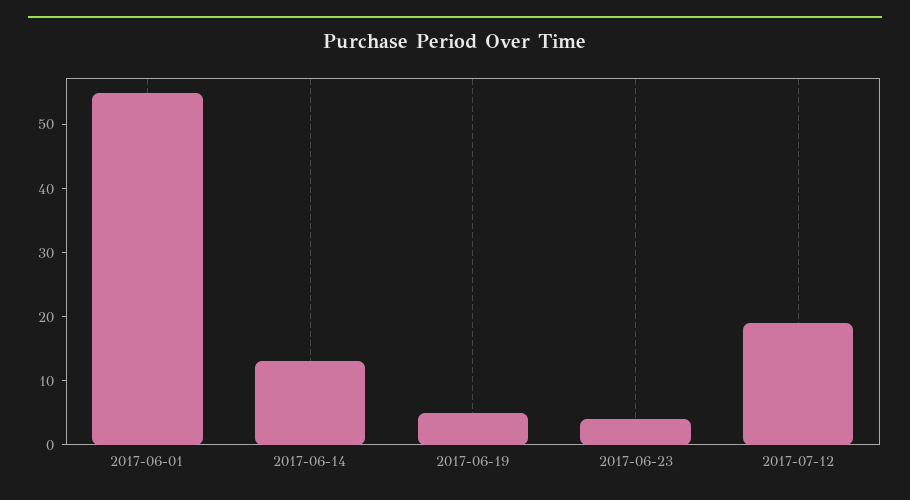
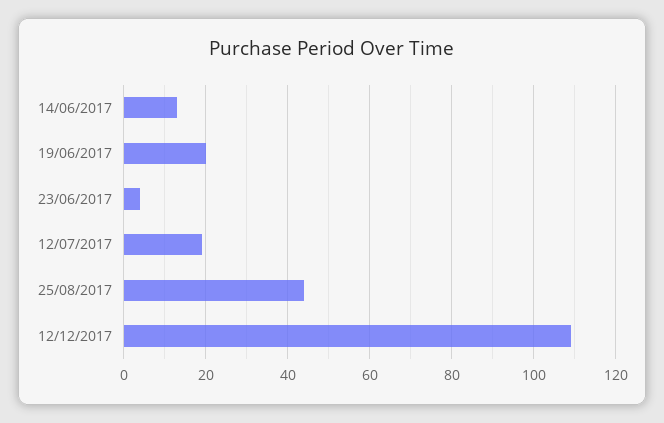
2017-06-01: 55 -> none
2017-06-19: 5 -> 20
25/08/2017: none -> 45
12/12/2017: none -> 110

